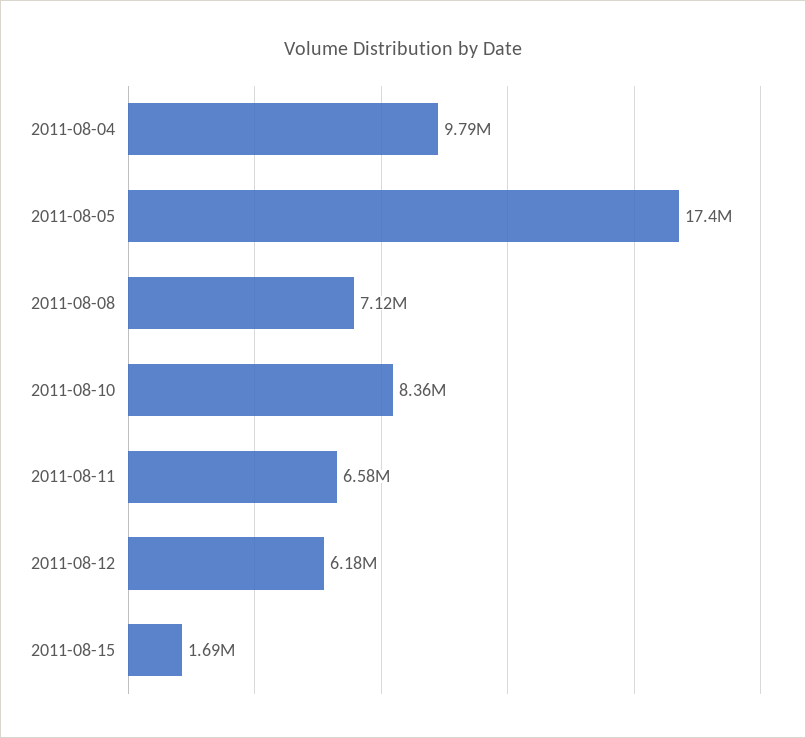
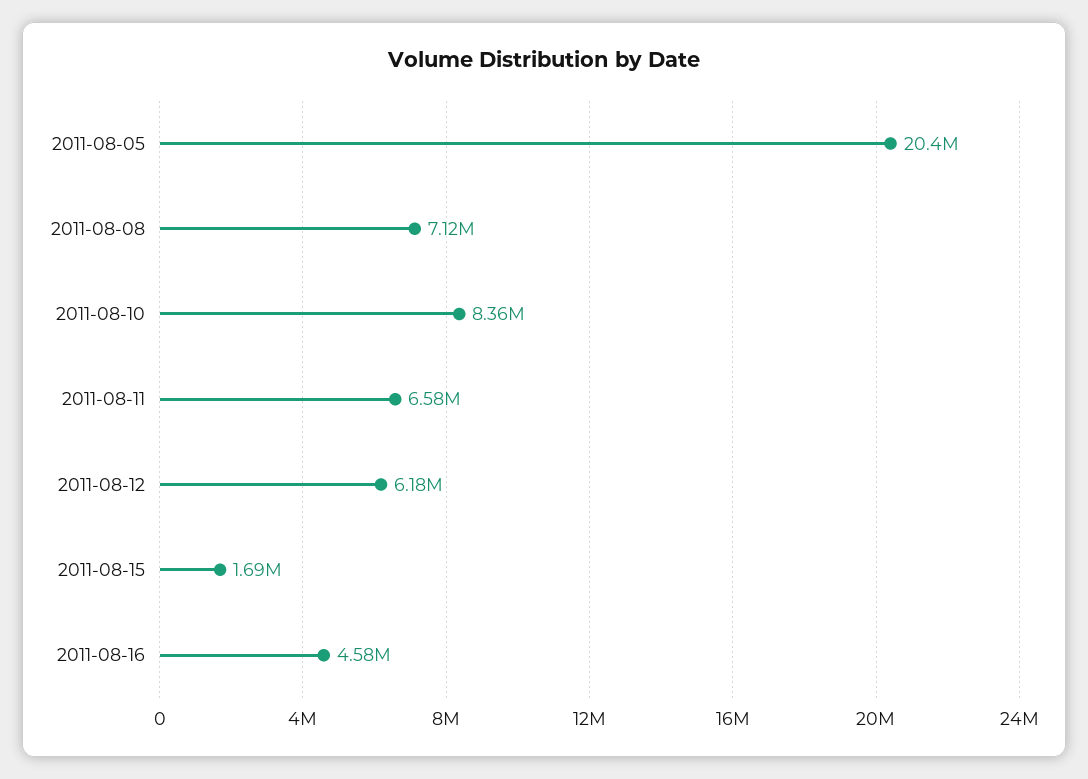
2011-08-04: 9790000 -> none
2011-08-05: 17400000 -> 20400000
2011-08-16: none -> 4580000

